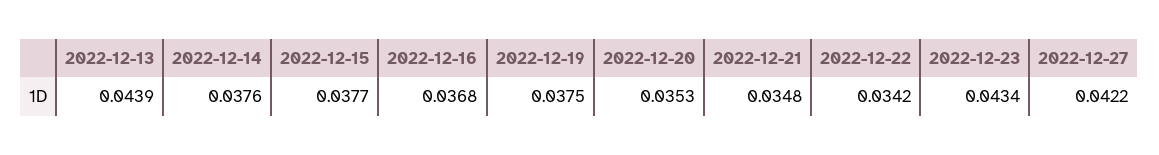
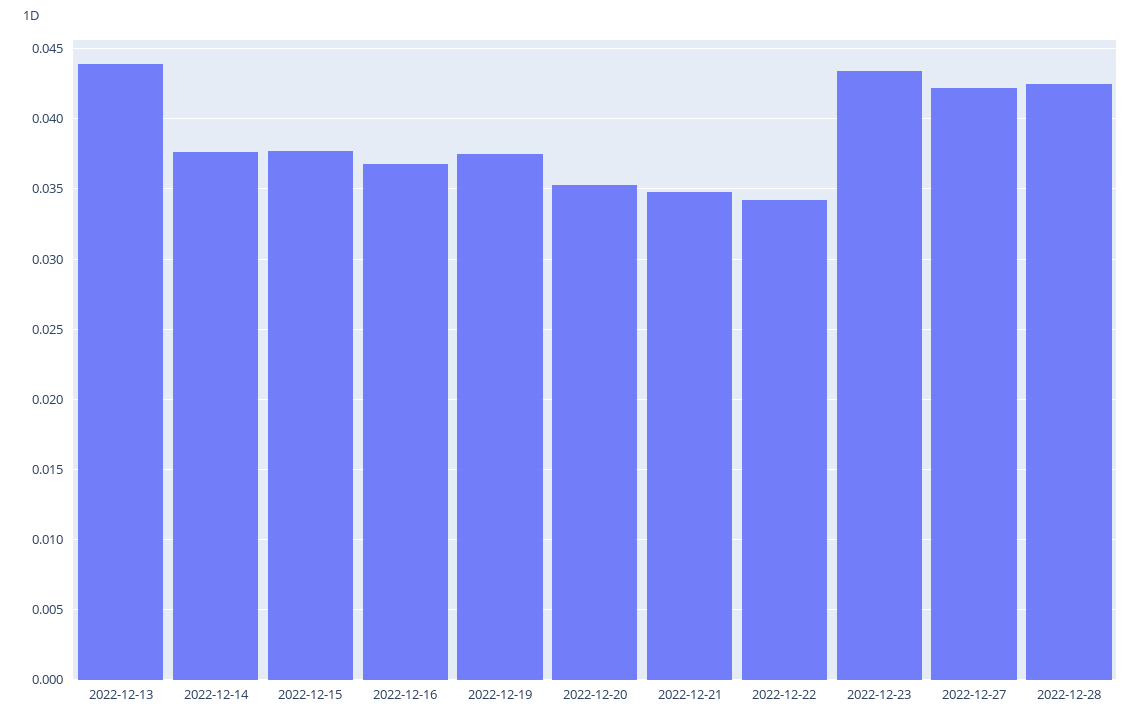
2022-12-28: none -> 0.0425

